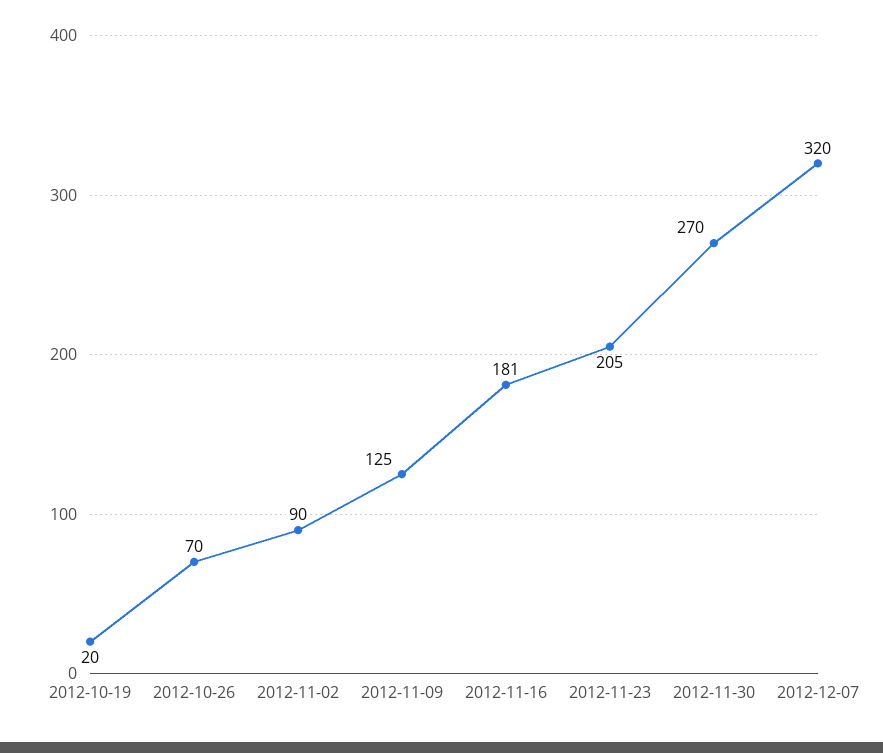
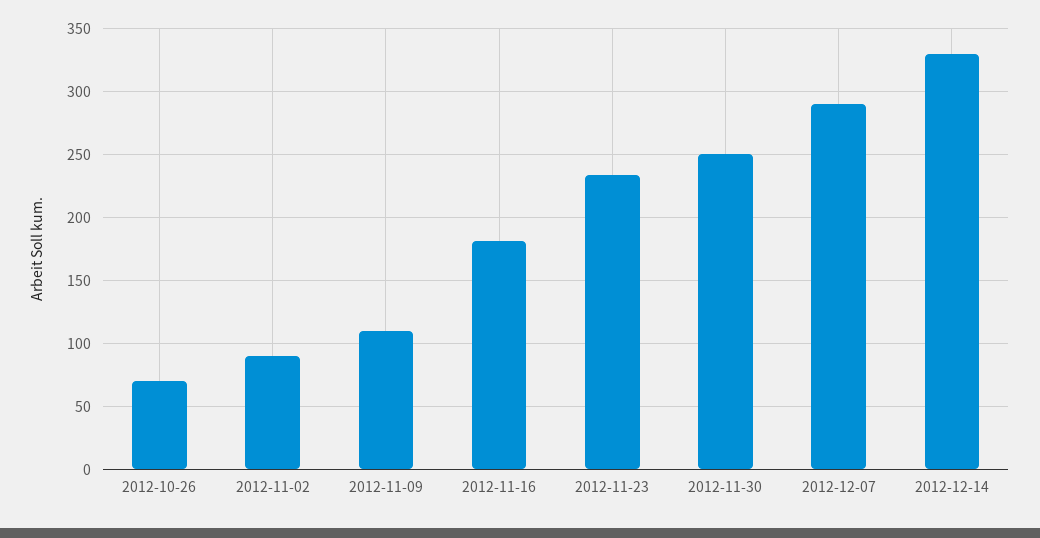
2012-10-19: 20 -> none
2012-11-09: 125 -> 110
2012-11-23: 205 -> 235
2012-11-30: 270 -> 250
2012-12-07: 320 -> 290
2012-12-14: none -> 330

